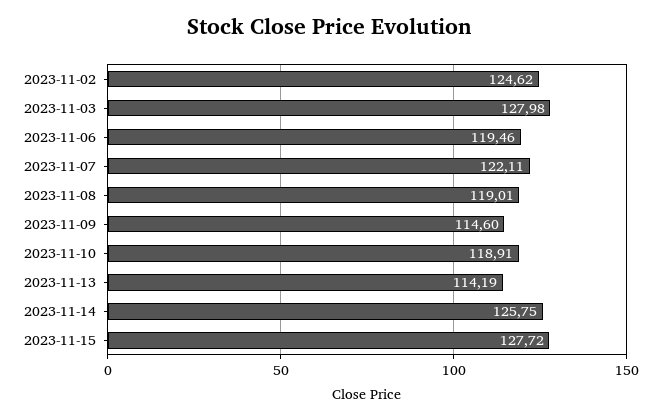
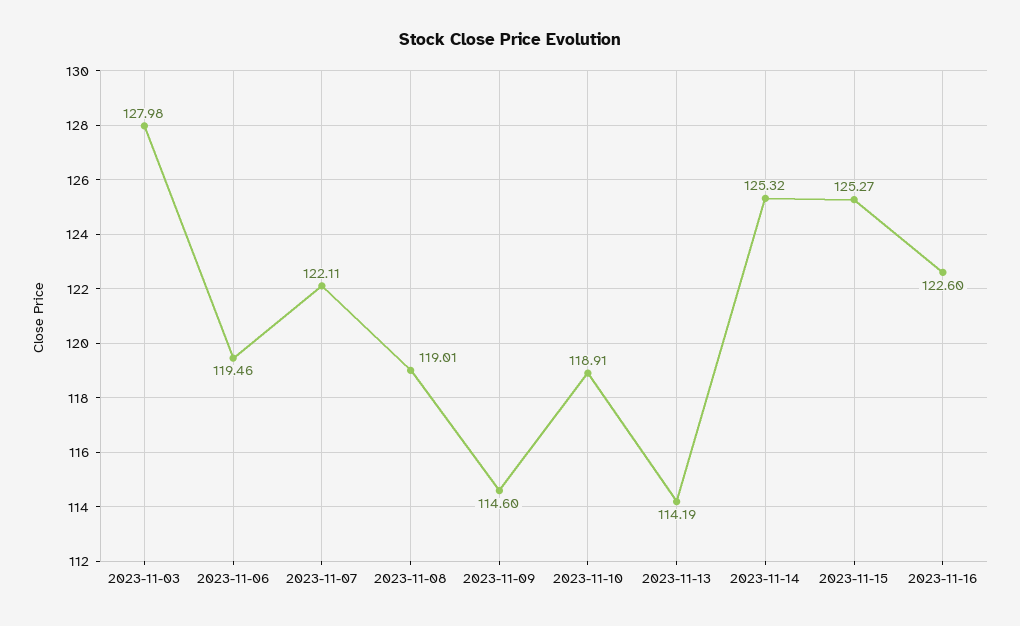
2023-11-02: 124.62 -> none
2023-11-14: 125.75 -> 125.32
2023-11-15: 127.72 -> 125.27
2023-11-16: none -> 122.6

